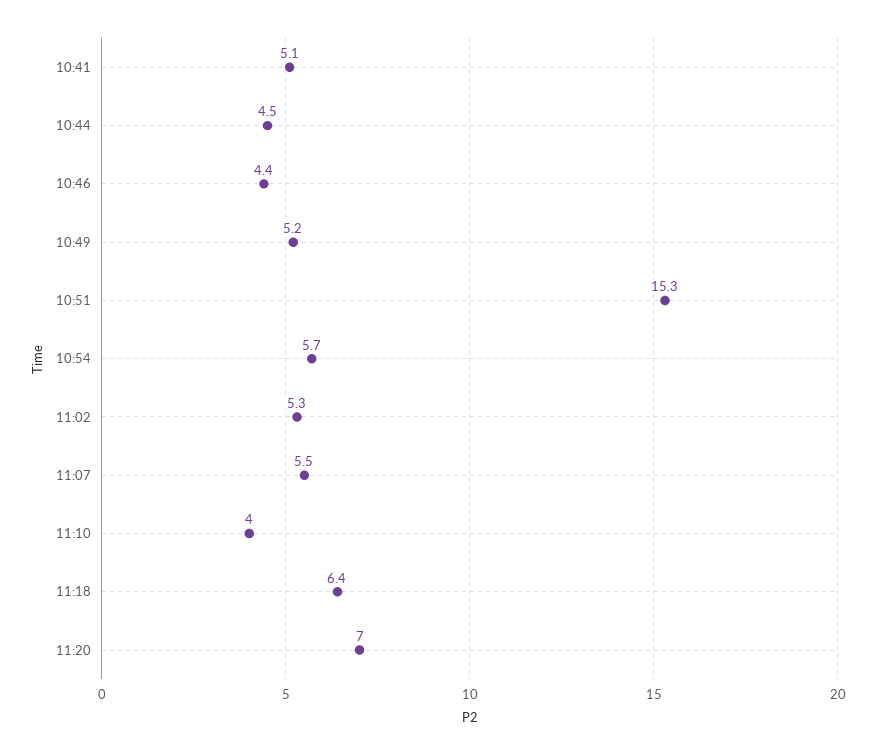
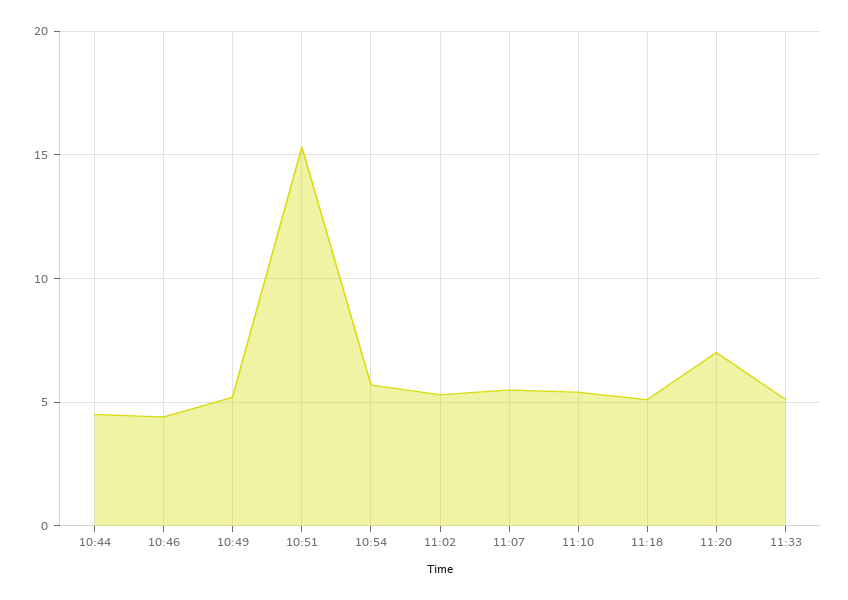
10:41: 5.1 -> none
11:10: 4 -> 5.5
11:18: 6.4 -> 5
11:33: none -> 5

